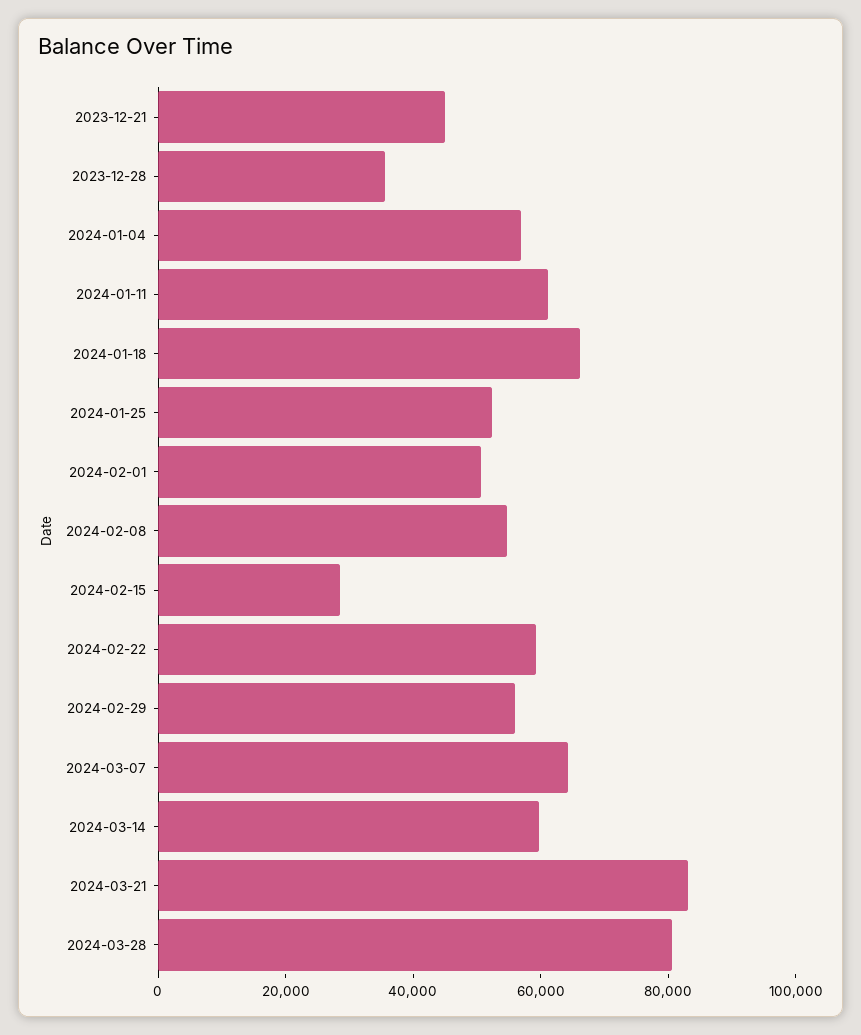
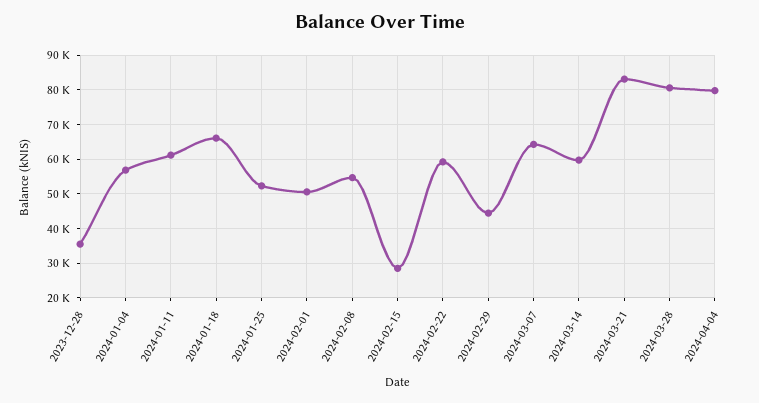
2023-12-21: 45000 -> none
2024-02-29: 55000 -> 44000
2024-04-04: none -> 80000

